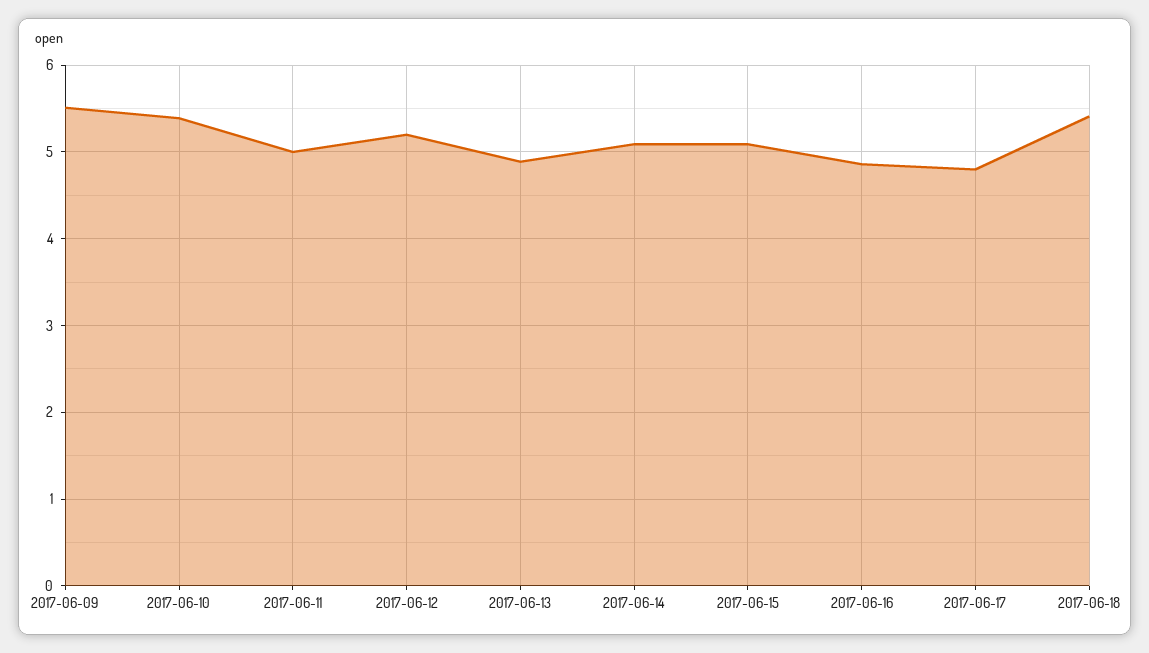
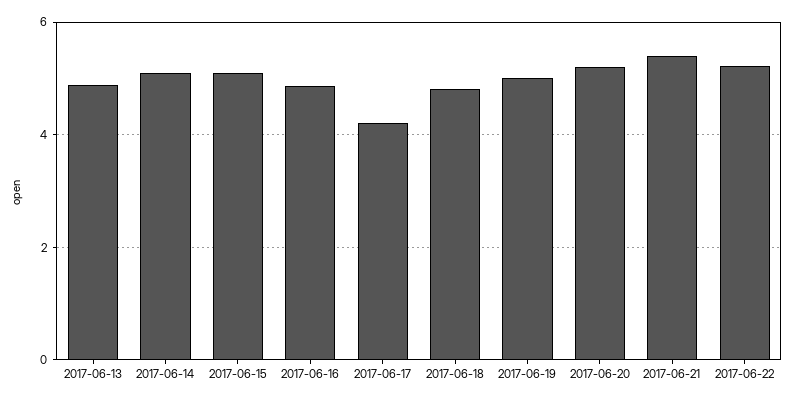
2017-06-09: 5.5 -> none
2017-06-10: 5.4 -> none
2017-06-11: 5 -> none
2017-06-12: 5.2 -> none
2017-06-17: 4.8 -> 4.2
2017-06-18: 5.4 -> 4.8
2017-06-19: none -> 5
2017-06-20: none -> 5.2
2017-06-21: none -> 5.4
2017-06-22: none -> 5.2

